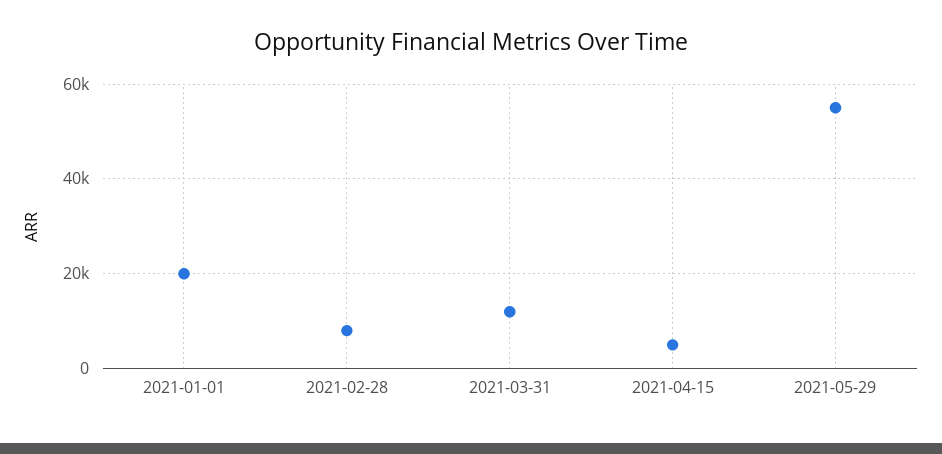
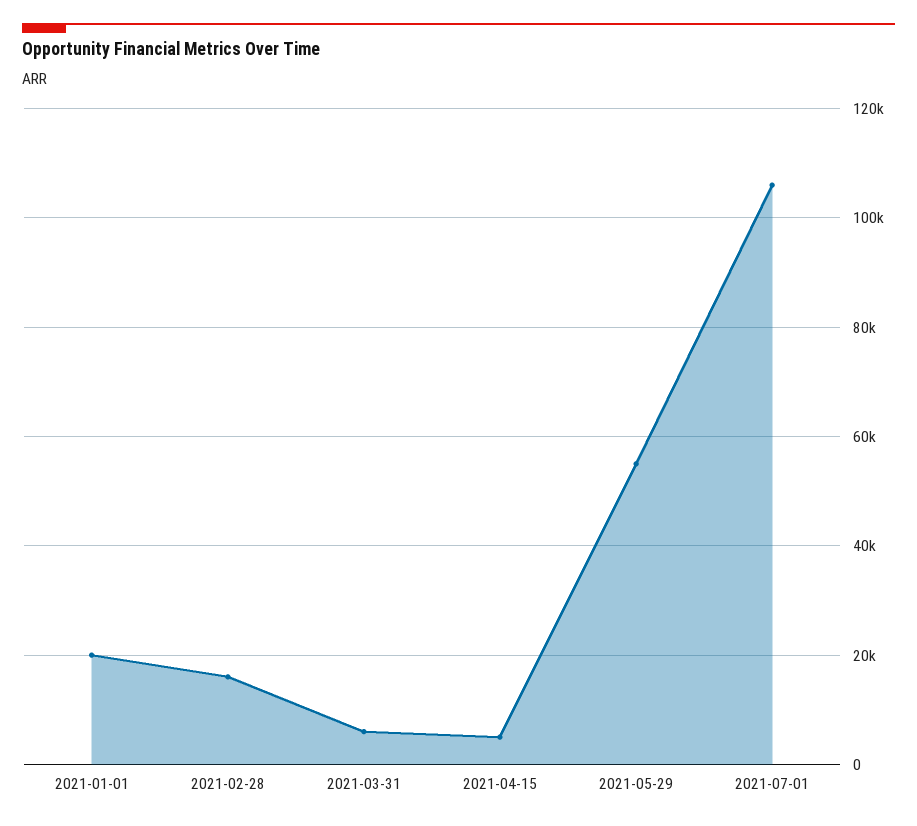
2021-02-28: 8000 -> 16000
2021-03-31: 12000 -> 6000
2021-07-01: none -> 106000

